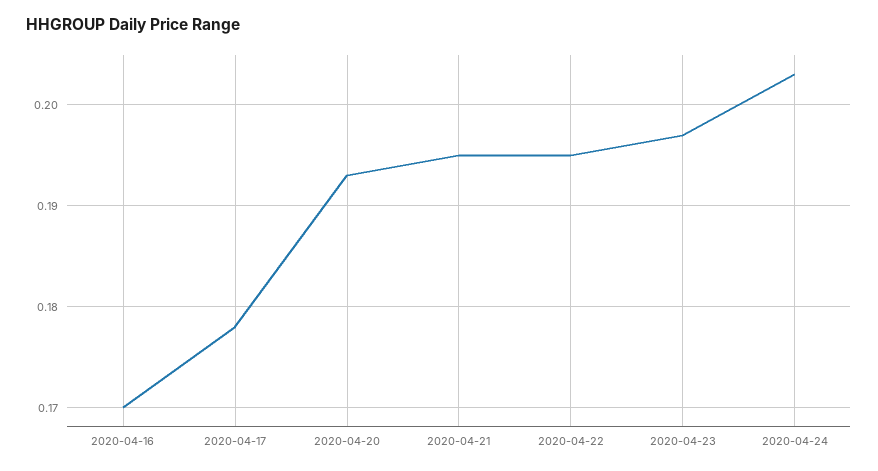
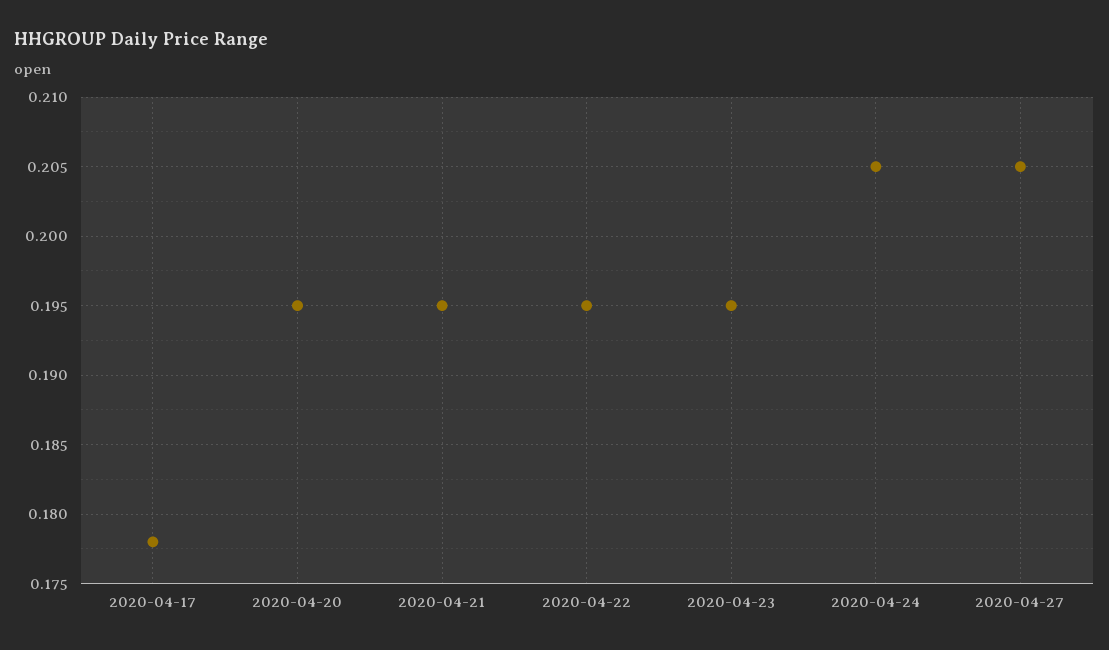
2020-04-16: 0.17 -> none
2020-04-20: 0.193 -> 0.195
2020-04-23: 0.197 -> 0.195
2020-04-24: 0.203 -> 0.205
2020-04-27: none -> 0.205

